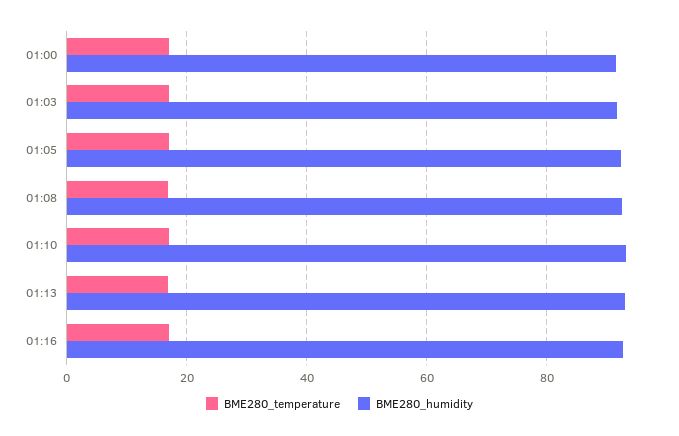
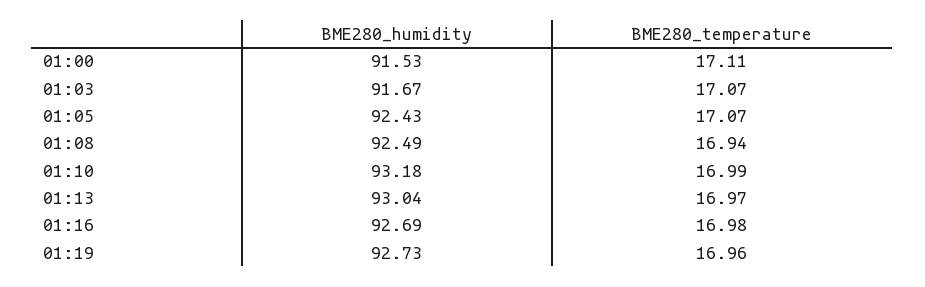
BME280_humidity, 01:19: none -> 92.73
BME280_temperature, 01:19: none -> 16.96

